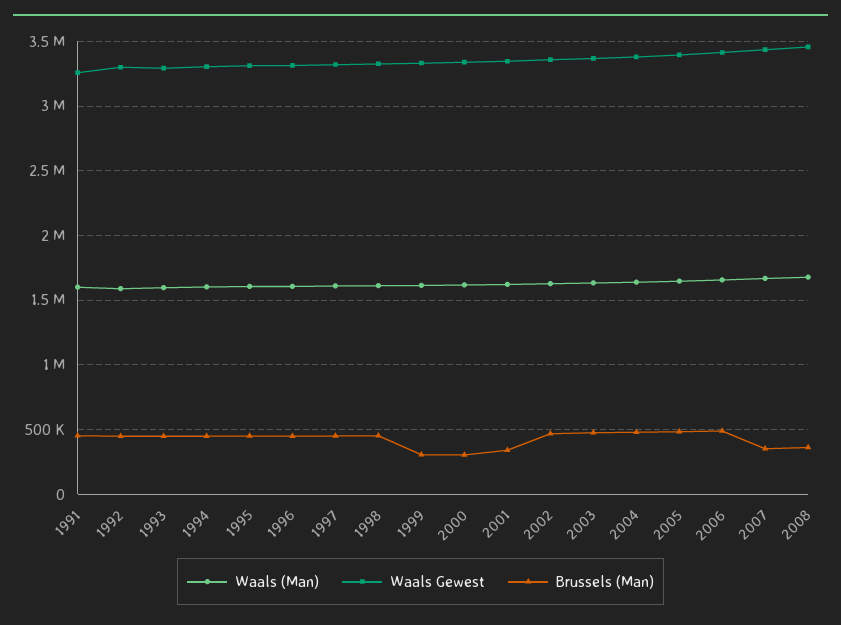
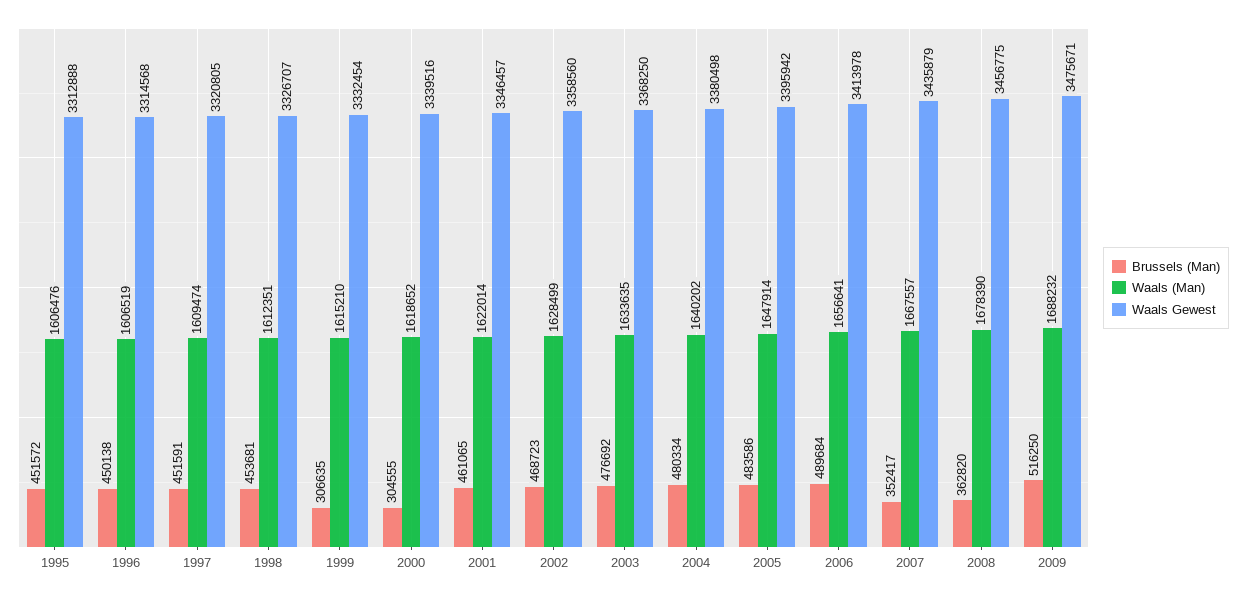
Waals (Man), 1991: 1600000 -> none
Waals Gewest, 1991: 3250000 -> none
Brussels (Man), 1991: 450000 -> none
Waals (Man), 1992: 1600000 -> none
Waals Gewest, 1992: 3300000 -> none
Brussels (Man), 1992: 450000 -> none
Waals (Man), 1993: 1600000 -> none
Waals Gewest, 1993: 3300000 -> none
Brussels (Man), 1993: 450000 -> none
Waals (Man), 1994: 1600000 -> none
Waals Gewest, 1994: 3300000 -> none
Brussels (Man), 1994: 450000 -> none
Brussels (Man), 2001: 350000 -> 461065
Brussels (Man), 2009: none -> 516250
Waals (Man), 2009: none -> 1688232
Waals Gewest, 2009: none -> 3475671

